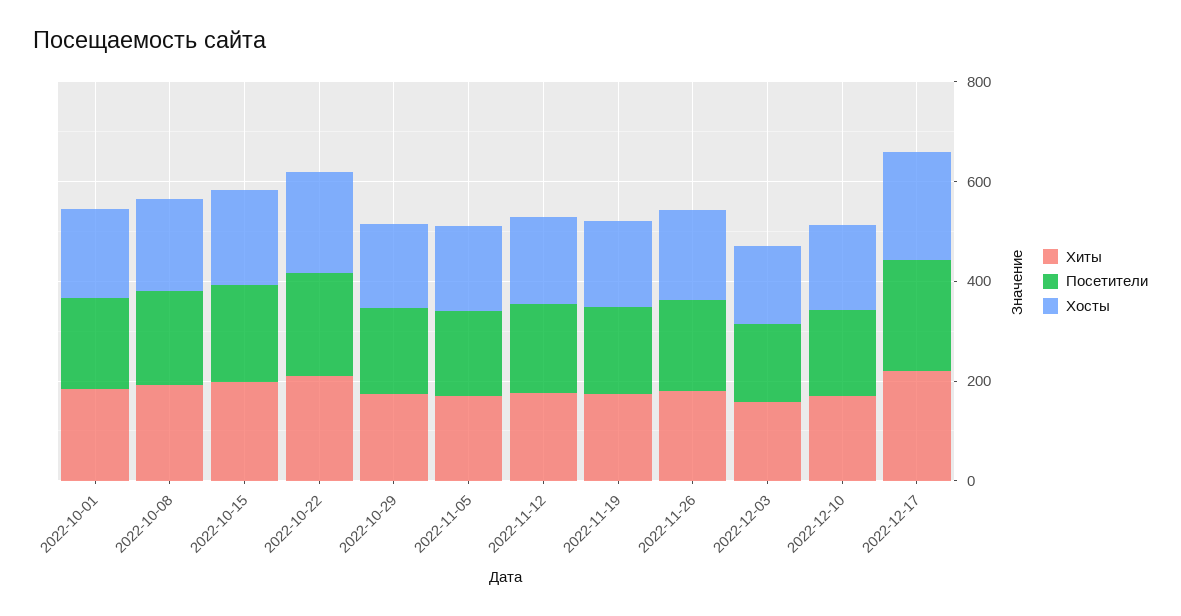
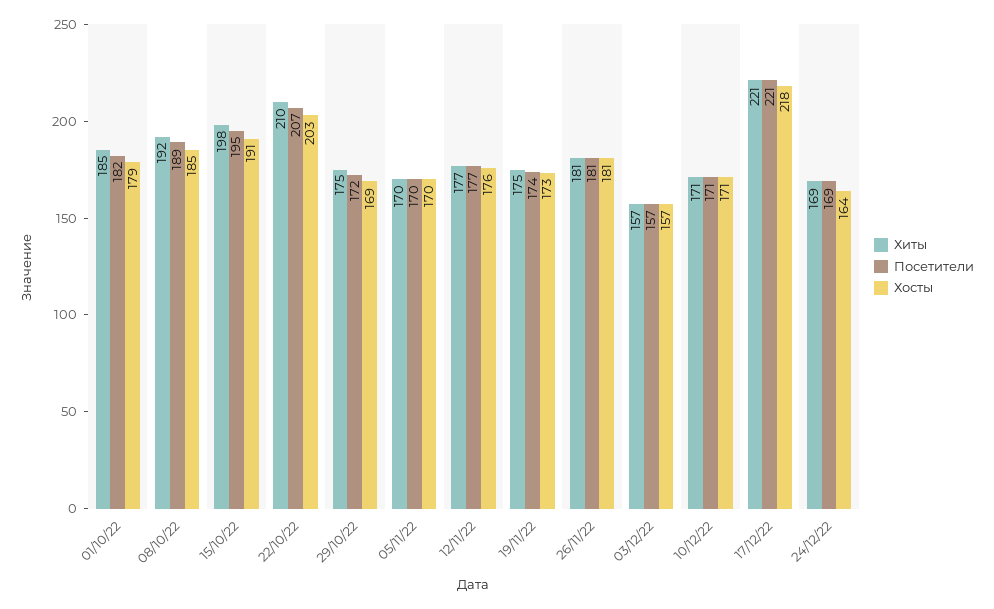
Хиты, 24/12/22: none -> 169
Посетители, 24/12/22: none -> 169
Хосты, 24/12/22: none -> 164

